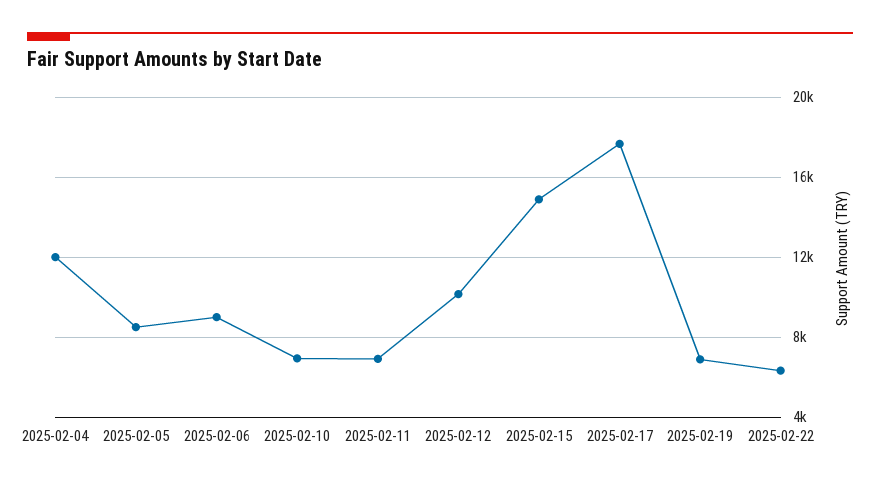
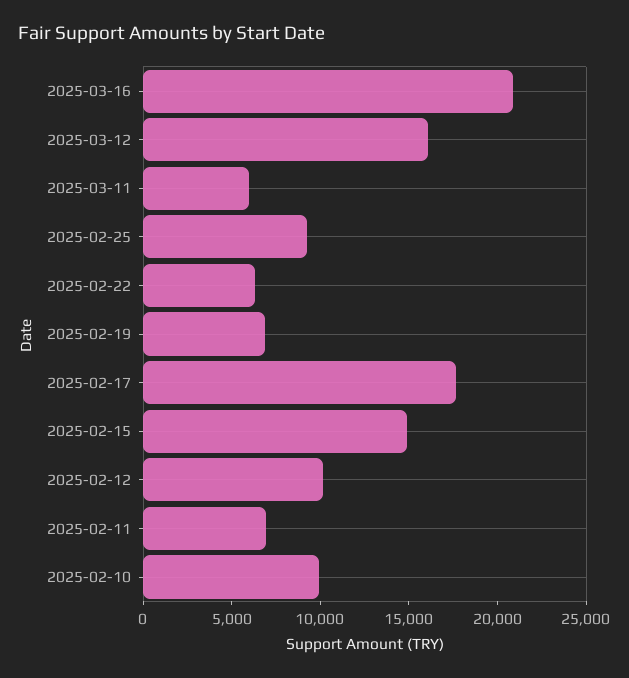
2025-02-04: 12000 -> none
2025-02-05: 8500 -> none
2025-02-06: 9000 -> none
2025-02-10: 7000 -> 10000
2025-03-16: none -> 21000
2025-03-12: none -> 16000
2025-03-11: none -> 6000
2025-02-25: none -> 9000

